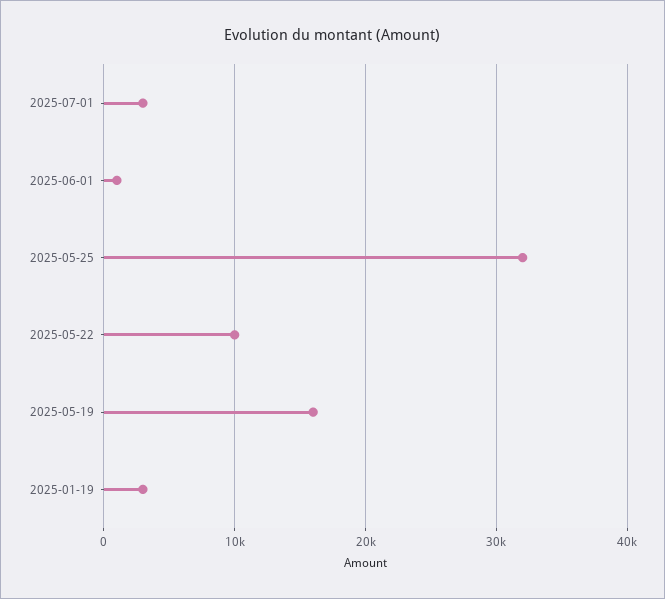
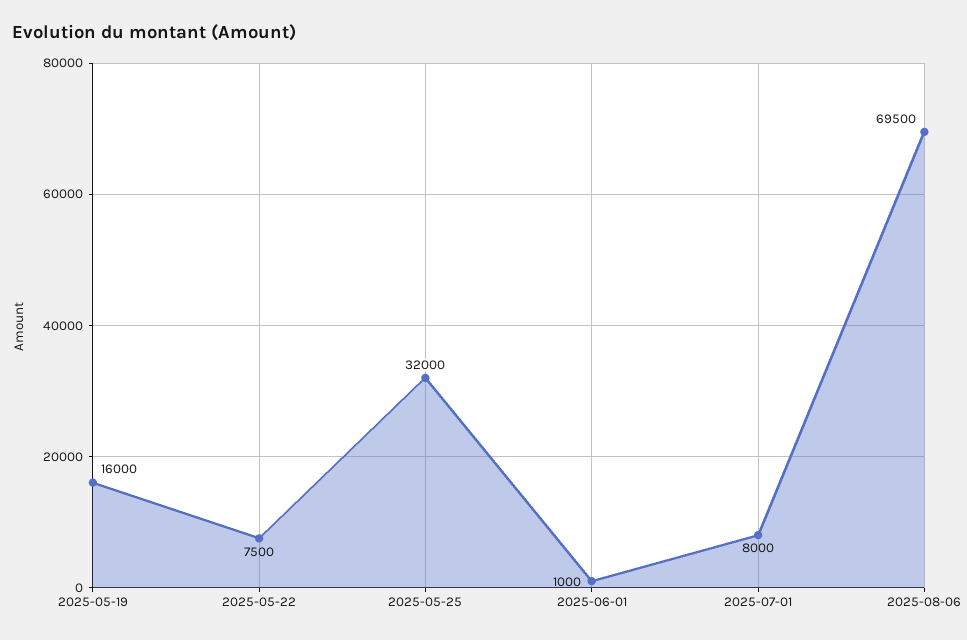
2025-07-01: 3000 -> 8000
2025-05-22: 10000 -> 7500
2025-01-19: 3000 -> none
2025-08-06: none -> 69500

